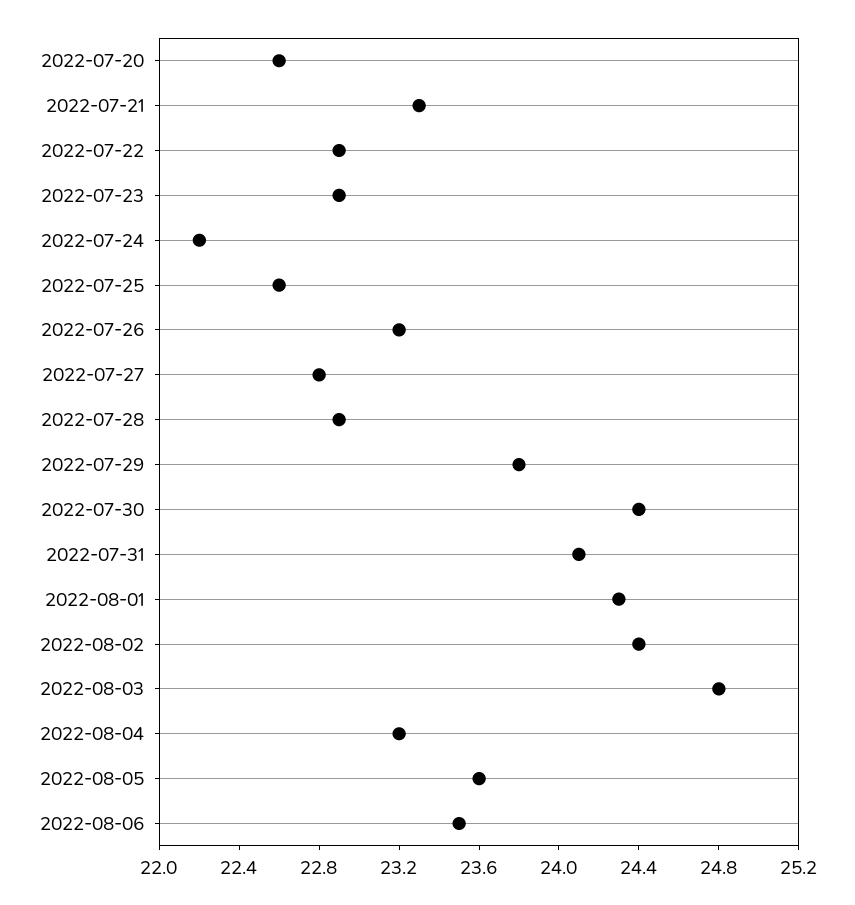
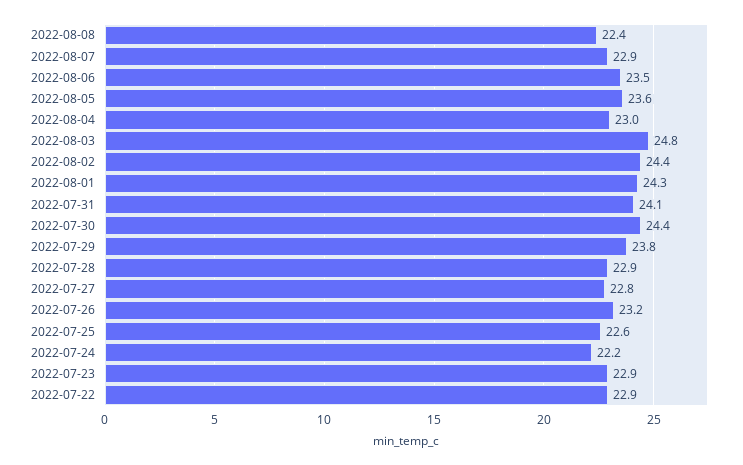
2022-07-20: 22.6 -> none
2022-07-21: 23.3 -> none
2022-08-04: 23.2 -> 23
2022-08-08: none -> 22.4
2022-08-07: none -> 22.9

